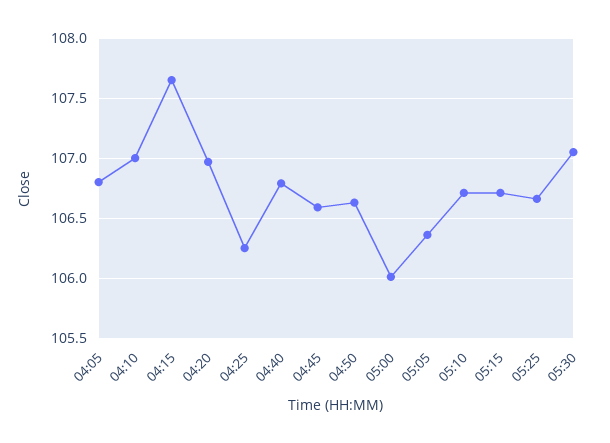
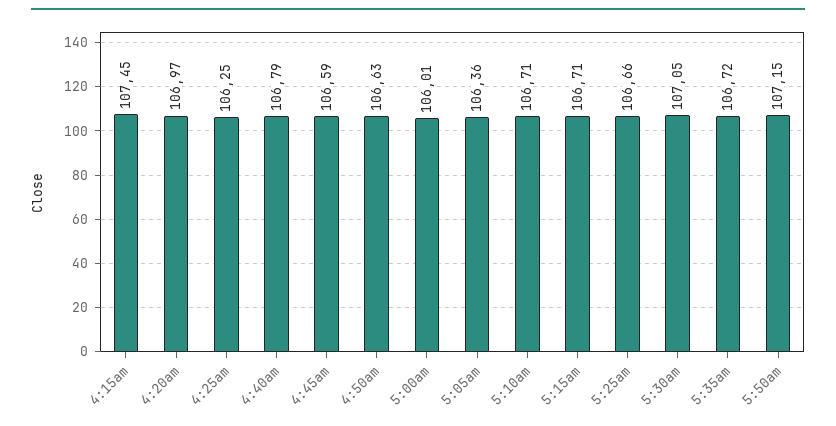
04:05: 106.8 -> none
04:10: 107 -> none
04:15: 107.65 -> 107.45
5:35am: none -> 106.72
5:50am: none -> 107.15

